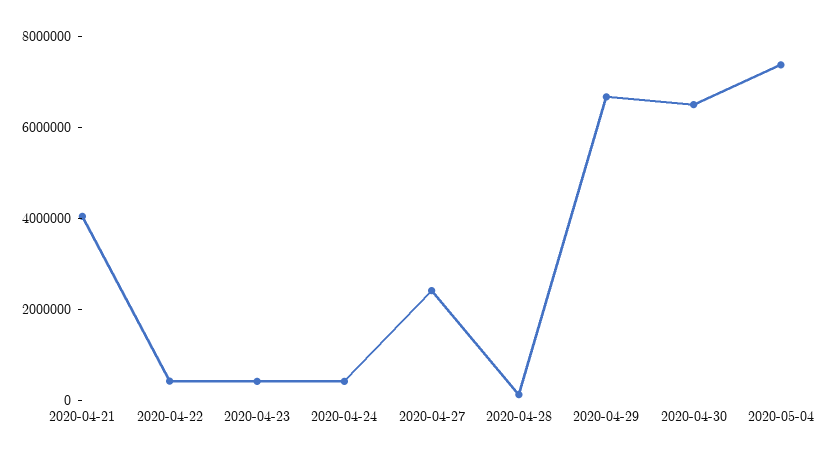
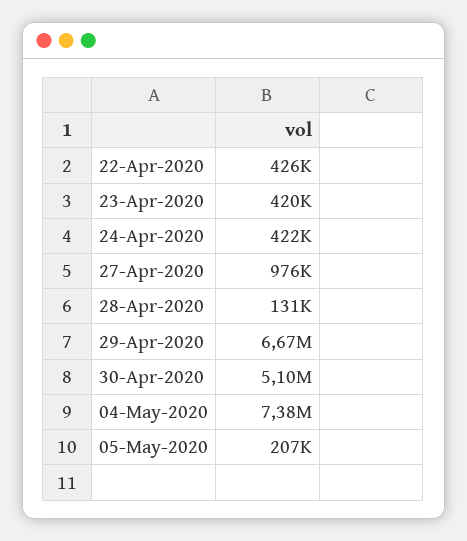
2020-04-21: 4000000 -> none
2020-04-27: 2500000 -> 976000
2020-04-30: 6500000 -> 5100000
05-May-2020: none -> 207000

